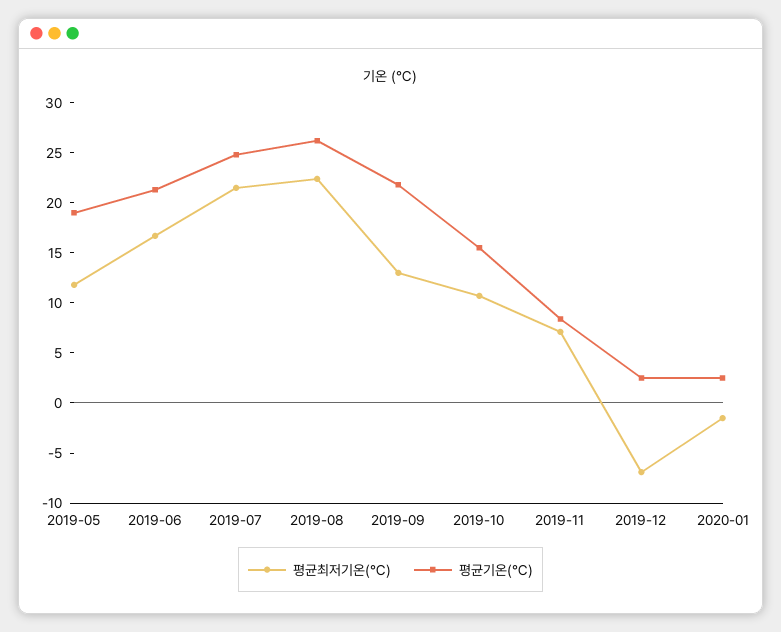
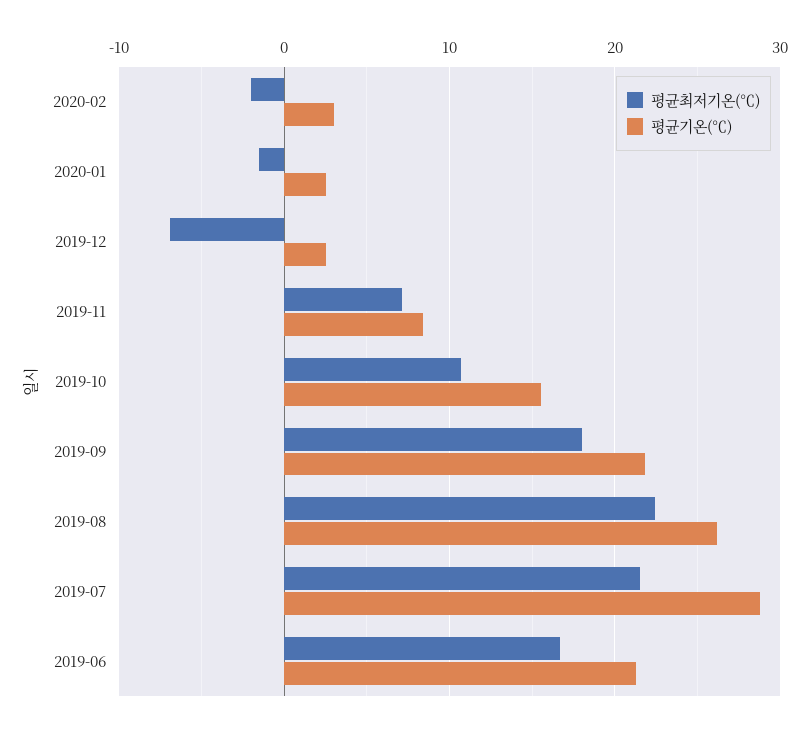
평균최저기온(℃), 2019-05: 12 -> none
평균기온(℃), 2019-05: 19 -> none
평균기온(℃), 2019-07: 25 -> 29
평균최저기온(℃), 2019-09: 13 -> 18
평균최저기온(℃), 2020-02: none -> -2
평균기온(℃), 2020-02: none -> 3

